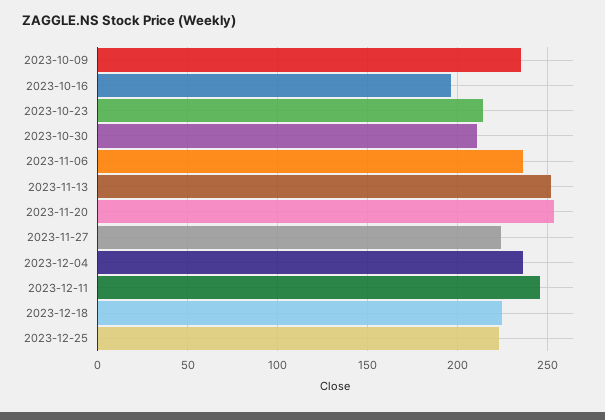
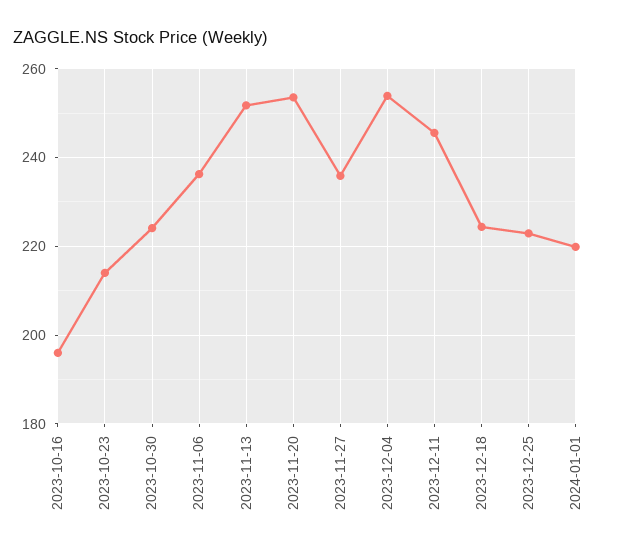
2023-10-09: 235 -> none
2023-10-30: 210 -> 224
2023-11-27: 225 -> 236
2023-12-04: 235 -> 254
2024-01-01: none -> 220

